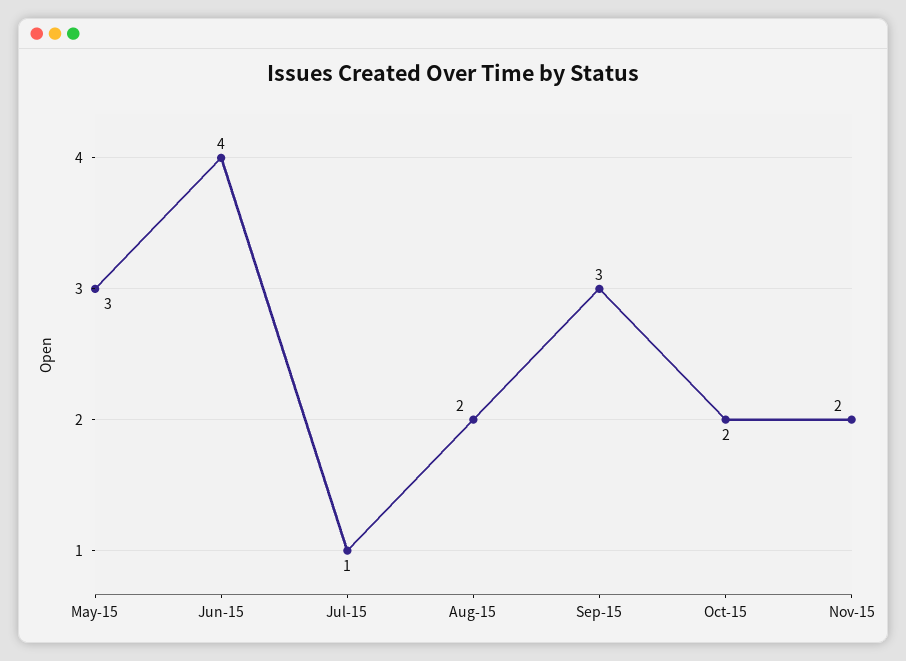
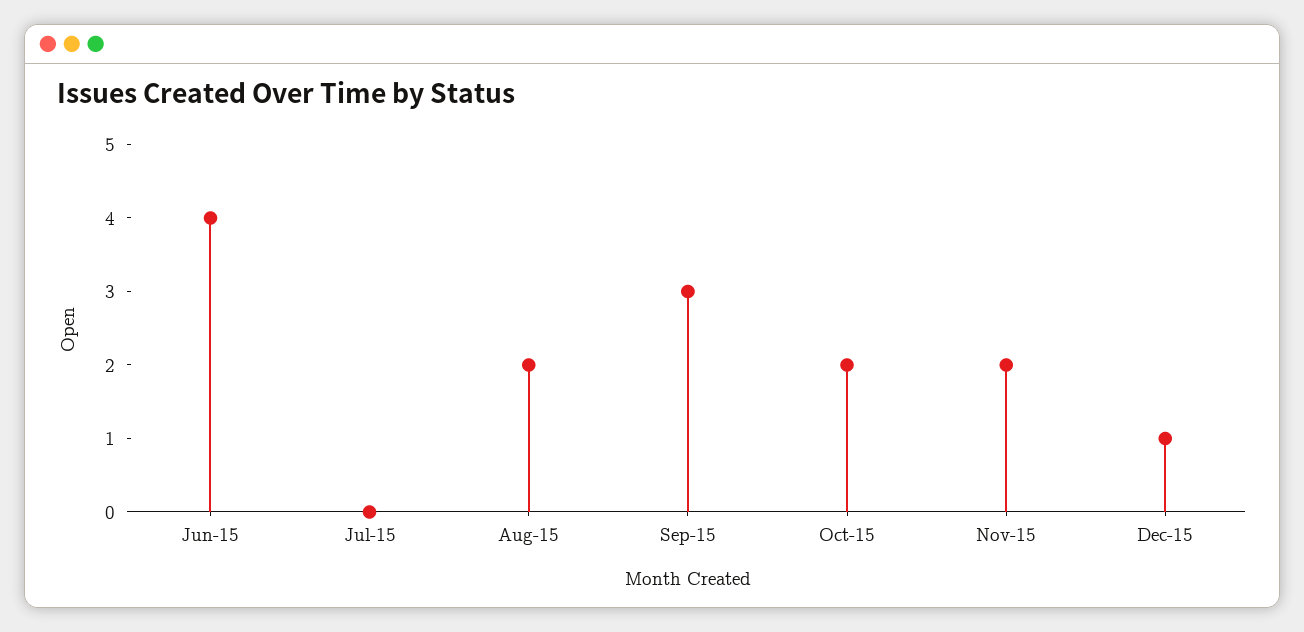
May-15: 3 -> none
Jul-15: 1 -> 0
Dec-15: none -> 1

